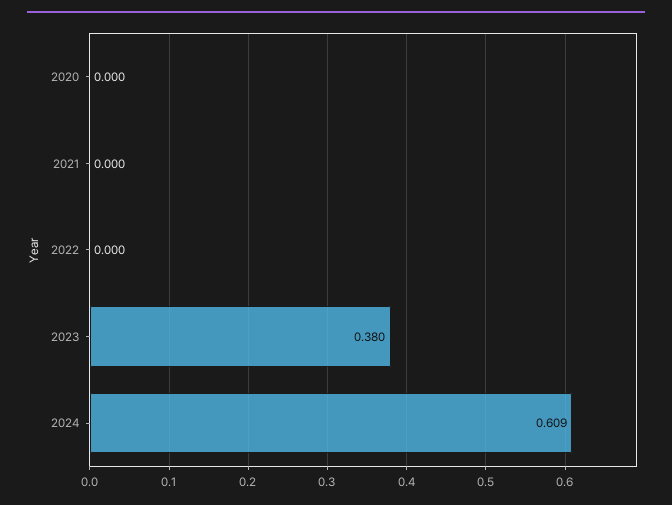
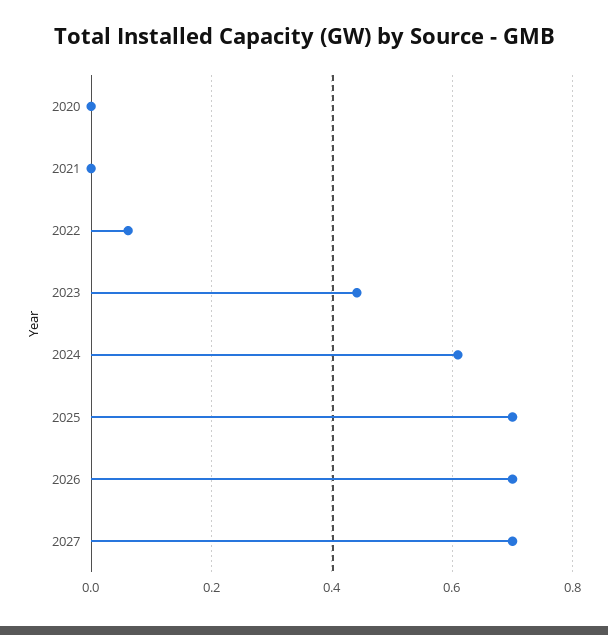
2022: 0 -> 0.06
2023: 0.38 -> 0.44
2025: none -> 0.7
2026: none -> 0.7
2027: none -> 0.7

